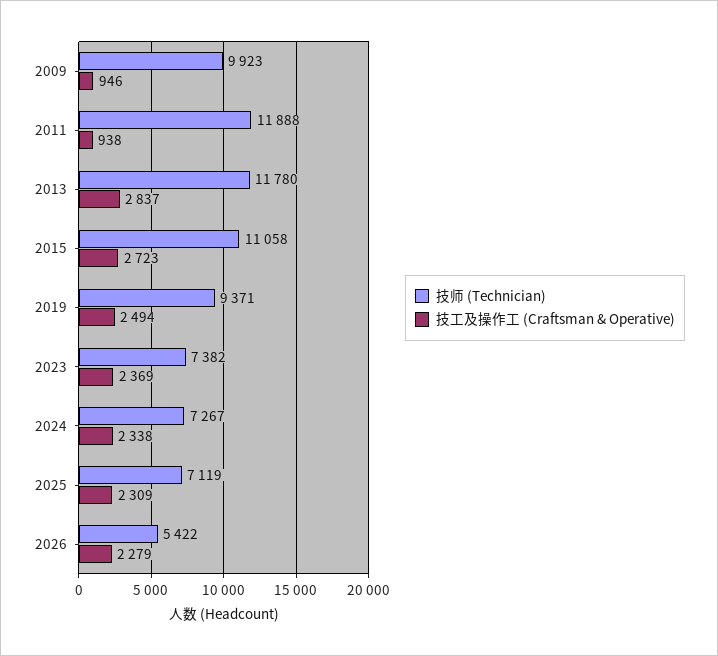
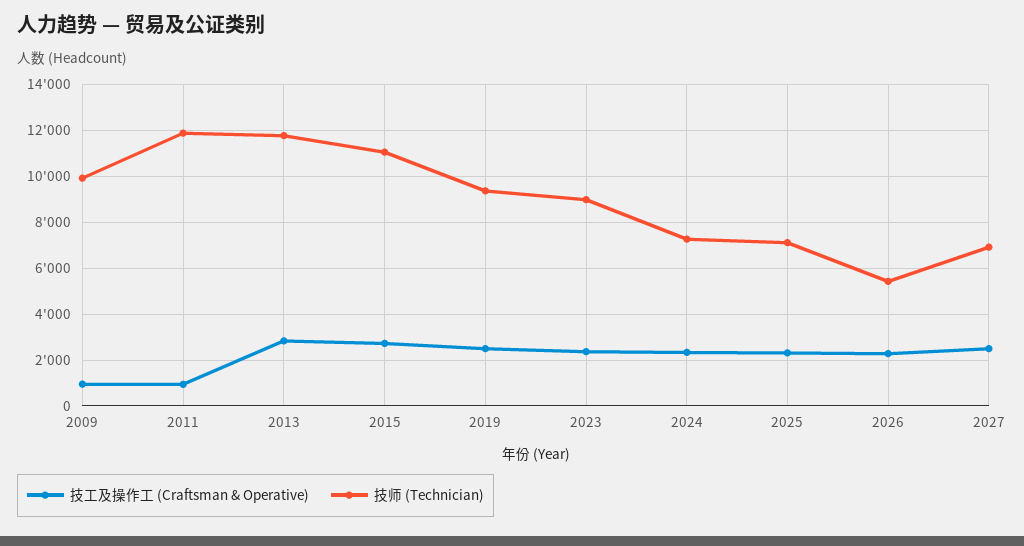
技师 (Technician), 2023: 7382 -> 9000
技工及操作工 (Craftsman & Operative), 2027: none -> 2500
技师 (Technician), 2027: none -> 7000

